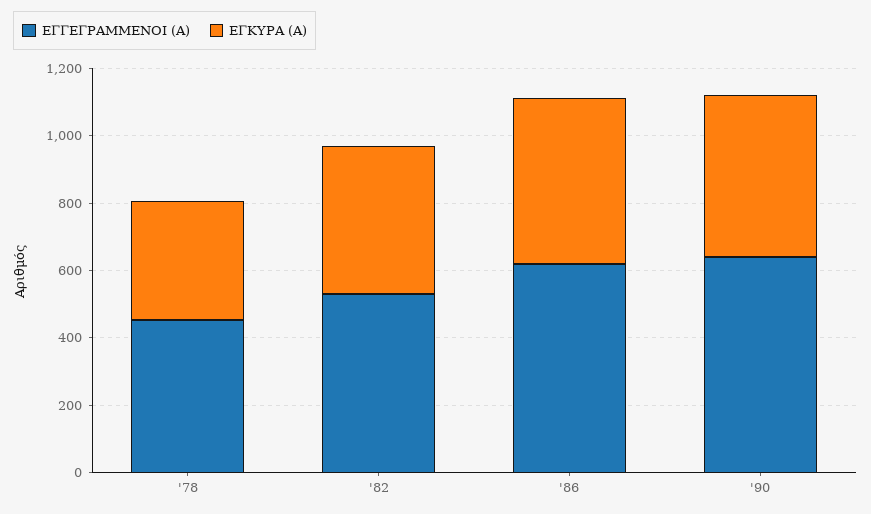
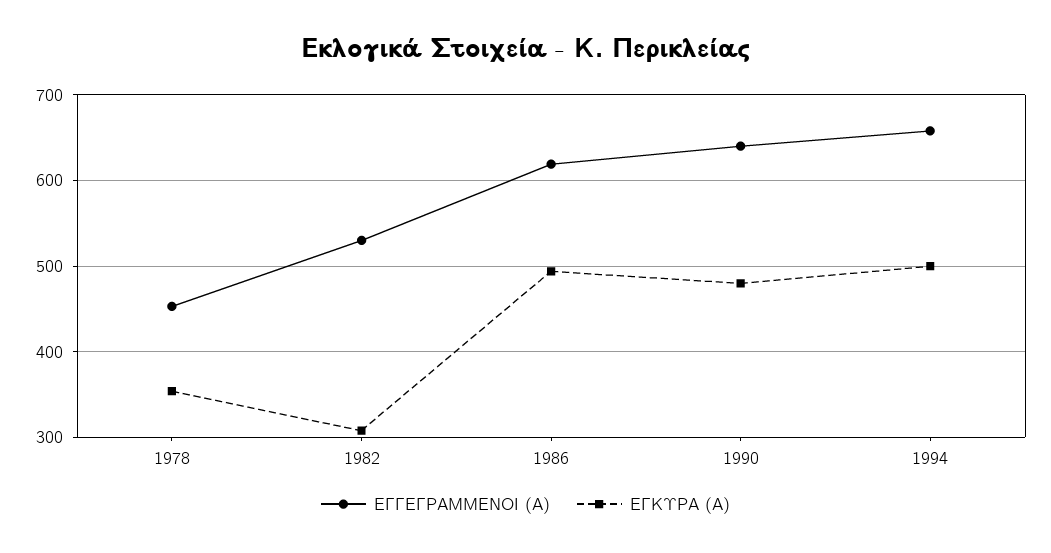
ΕΓΚΥΡΑ (Α), '82: 450 -> 310
ΕΓΓΕΓΡΑΜΜΕΝΟΙ (Α), 1994: none -> 660
ΕΓΚΥΡΑ (Α), 1994: none -> 500

